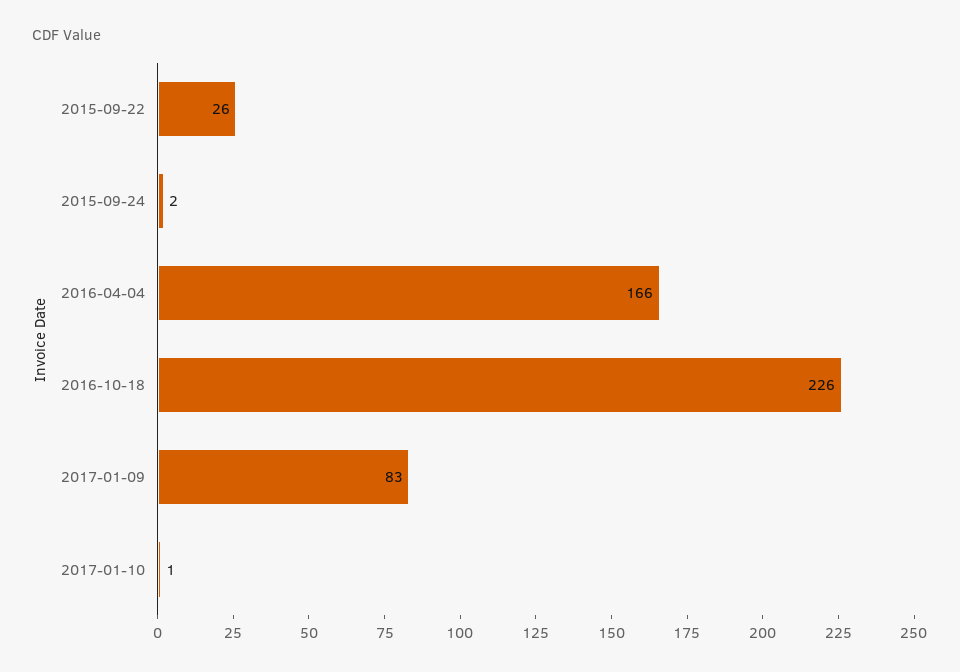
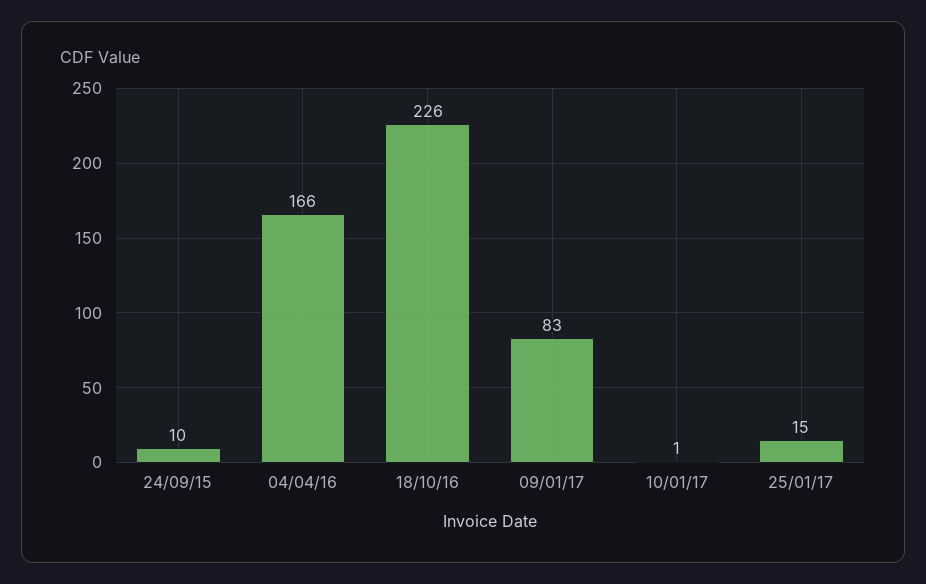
2015-09-22: 26 -> none
2015-09-24: 2 -> 10
25/01/17: none -> 15

